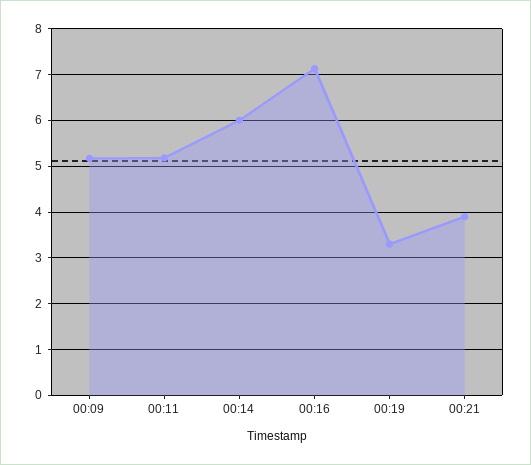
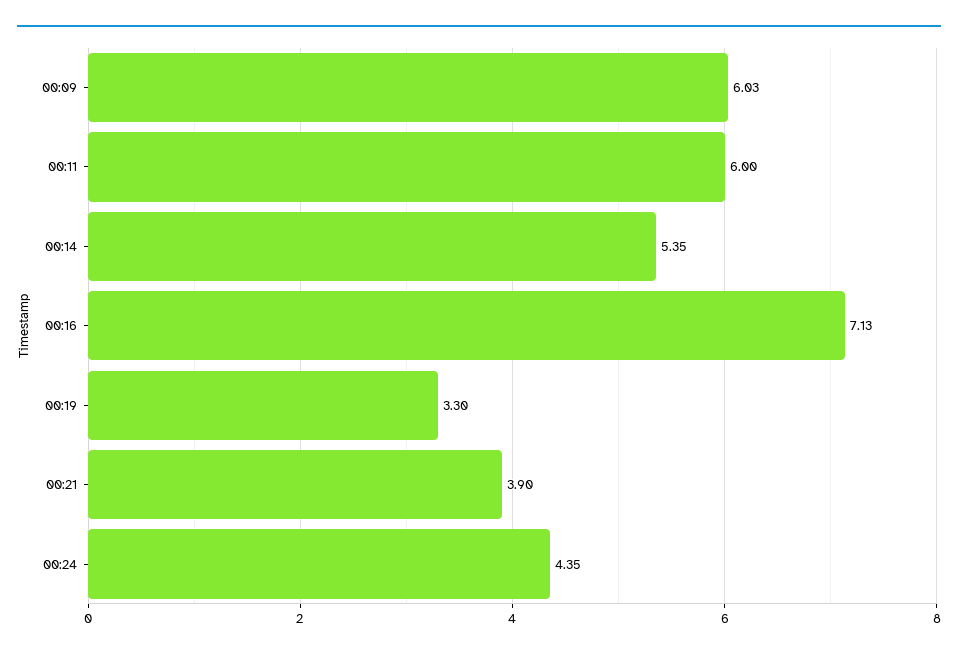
00:09: 5.2 -> 6.03
00:11: 5.2 -> 6
00:14: 6 -> 5.35
00:24: none -> 4.35

